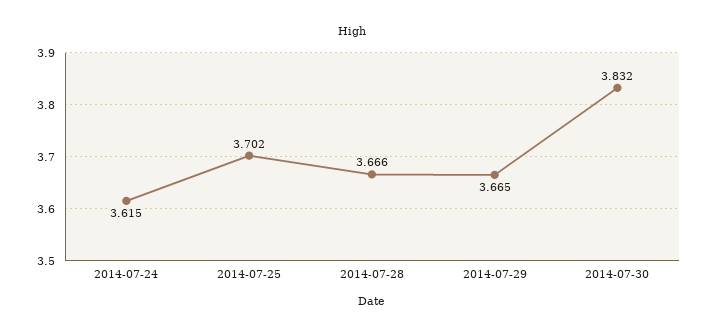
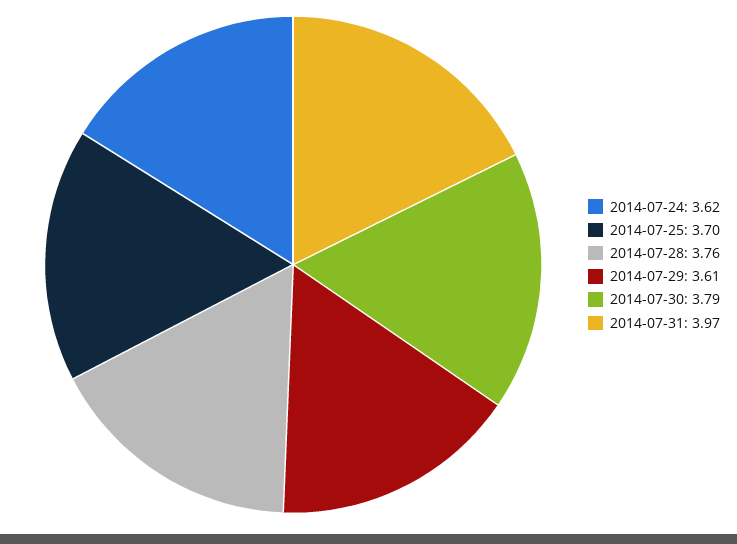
2014-07-28: 3.666 -> 3.76
2014-07-29: 3.665 -> 3.61
2014-07-30: 3.832 -> 3.79
2014-07-31: none -> 3.97

